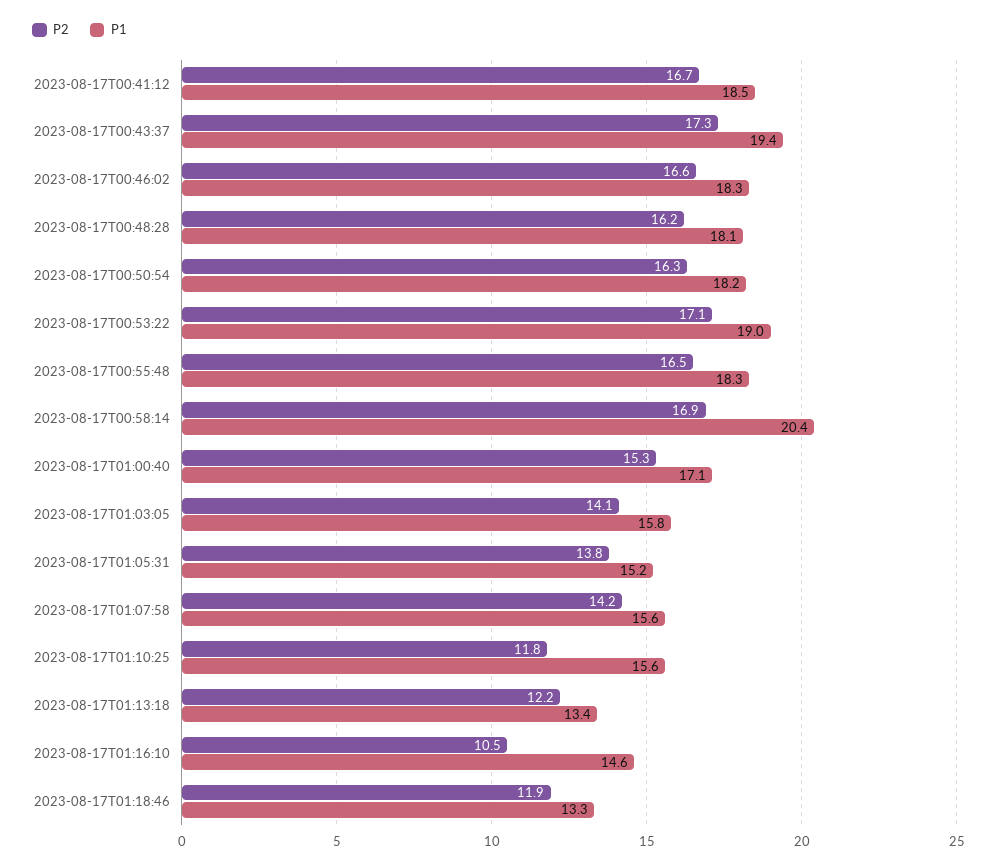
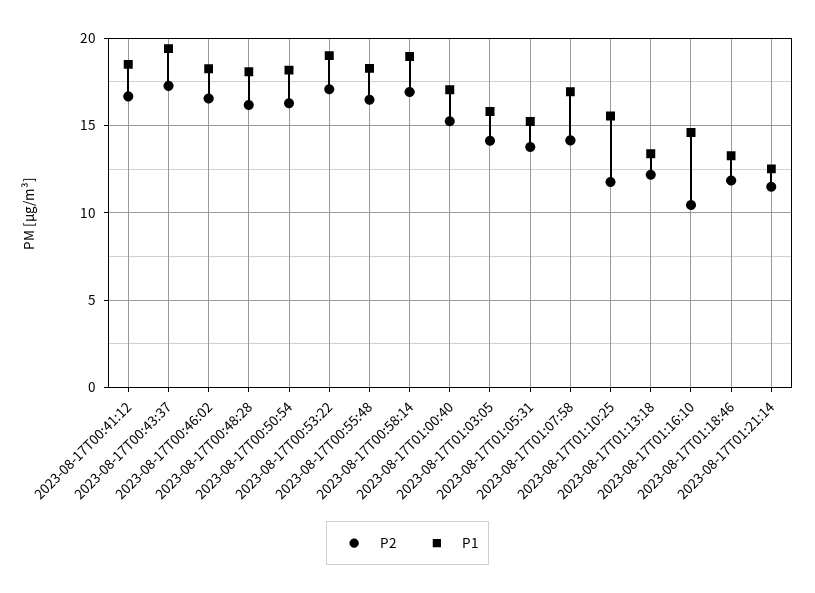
P1, 2023-08-17T00:58:14: 20.4 -> 19
P1, 2023-08-17T01:07:58: 15.6 -> 17
P2, 2023-08-17T01:21:14: none -> 11.5
P1, 2023-08-17T01:21:14: none -> 12.5

